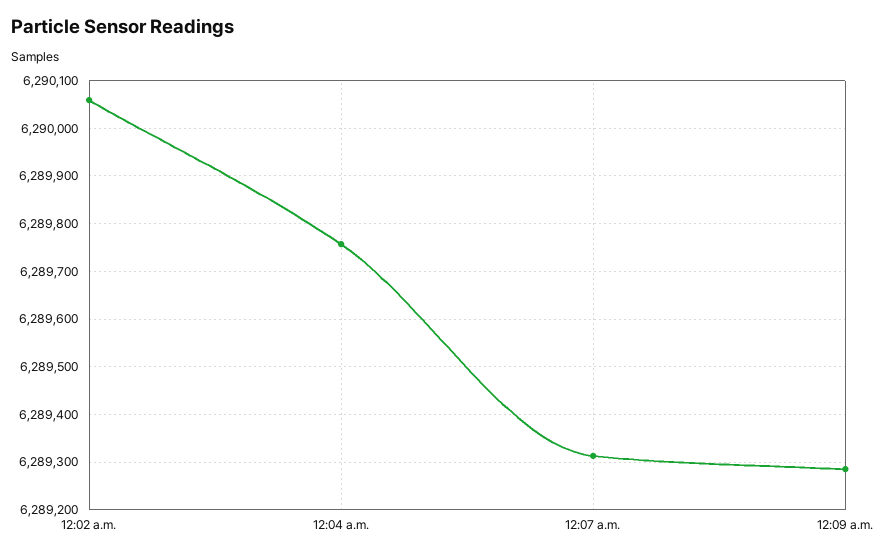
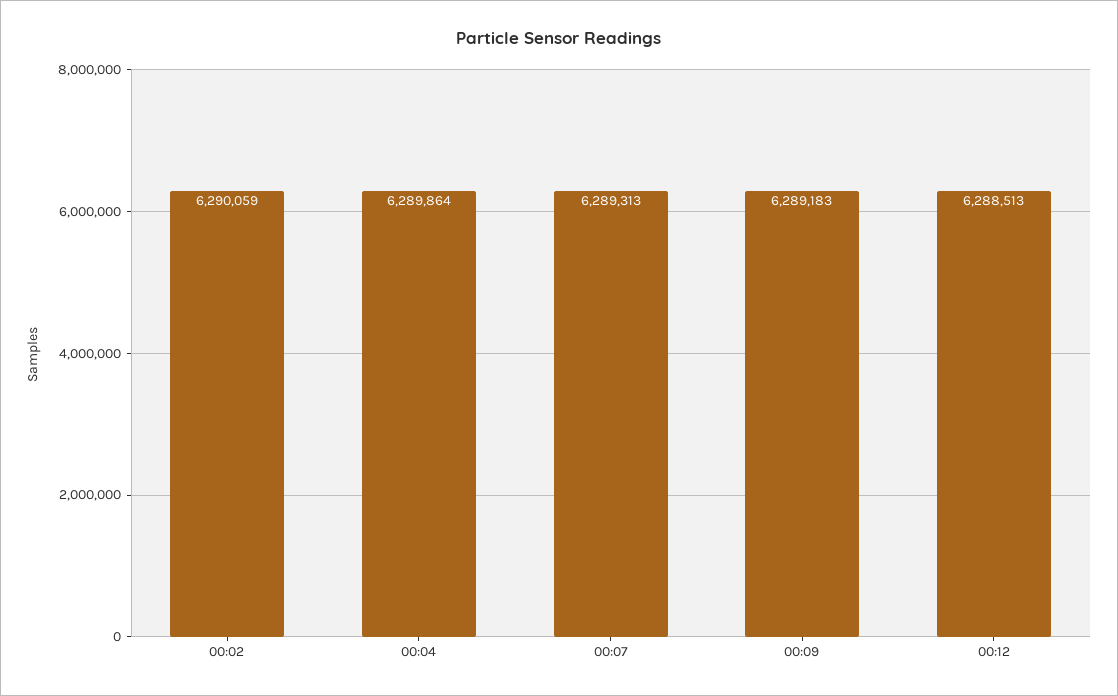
12:04 a.m.: 6289760 -> 6289864
12:09 a.m.: 6289280 -> 6289183
00:12: none -> 6288513

